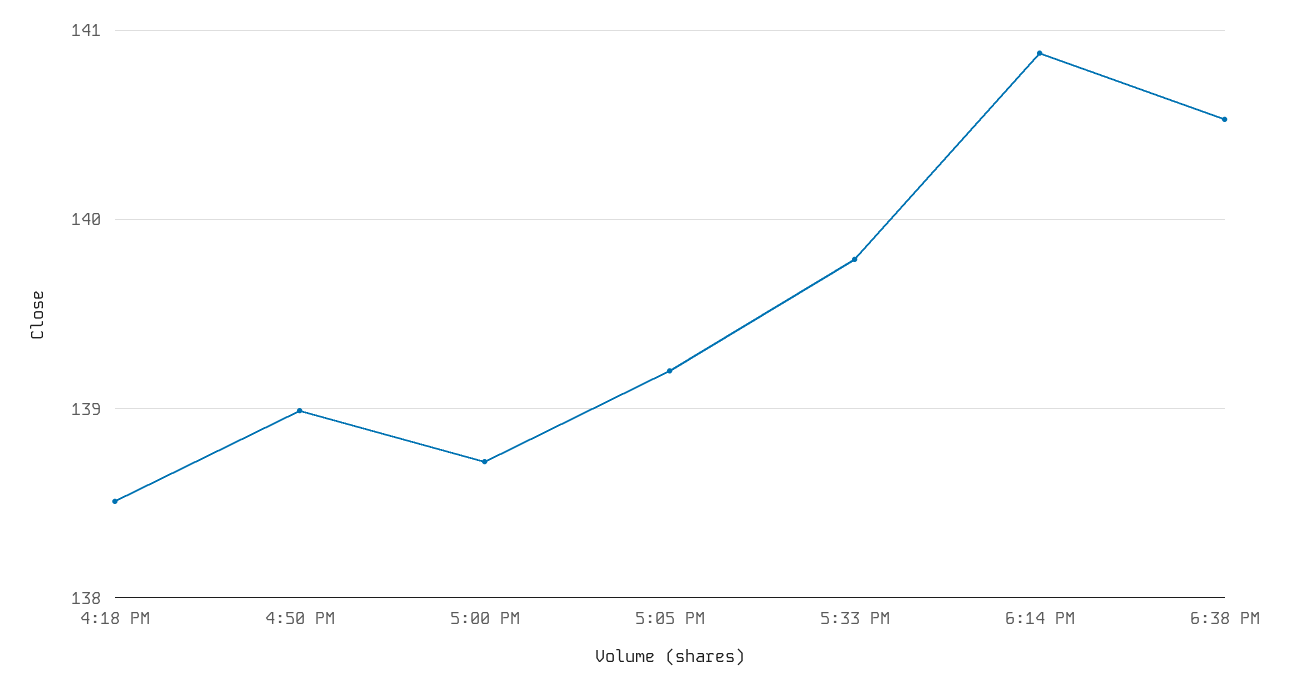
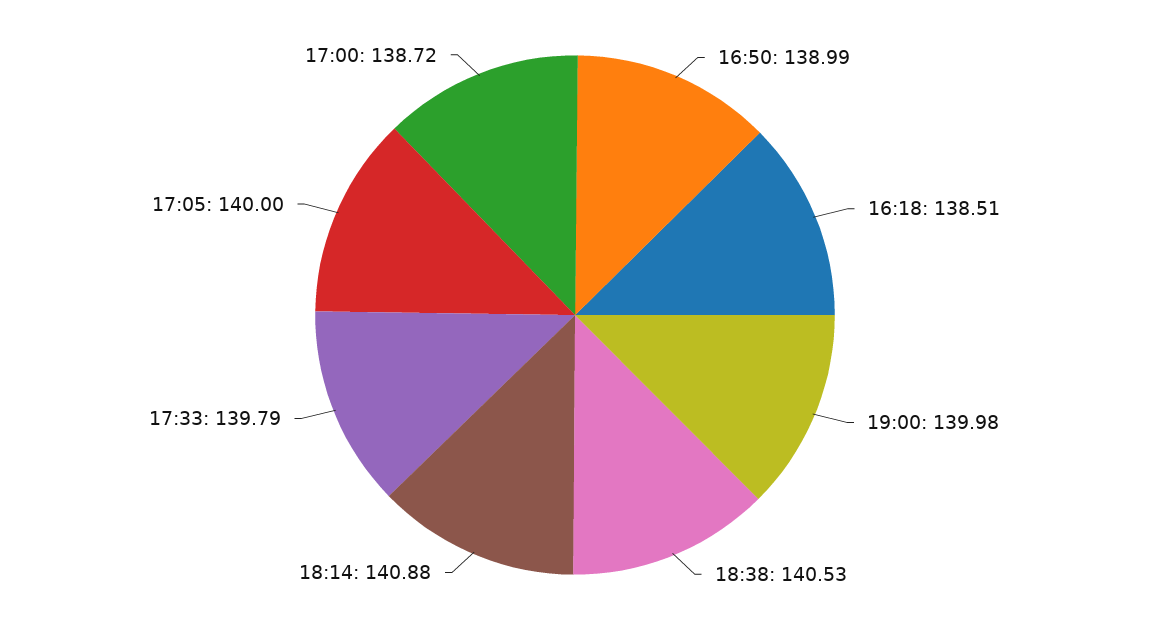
5:05 PM: 139.2 -> 140
19:00: none -> 139.98

